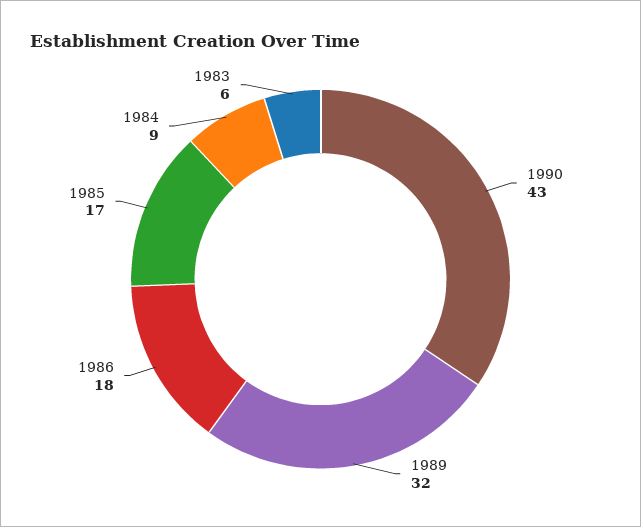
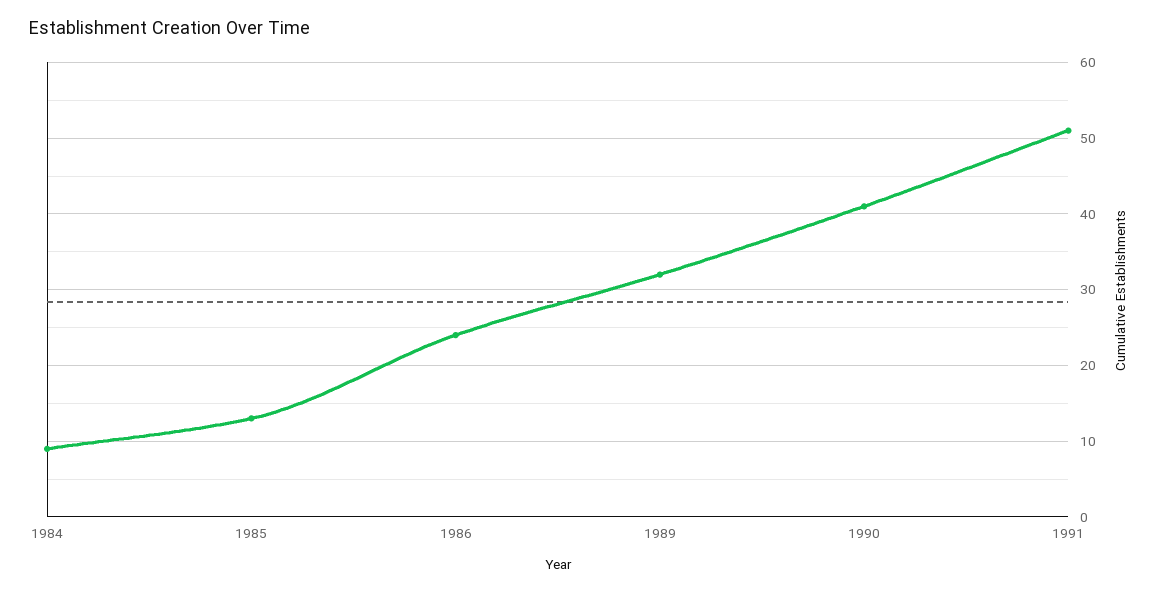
1990: 43 -> 41
1986: 18 -> 24
1985: 17 -> 13
1983: 6 -> none
1991: none -> 51

